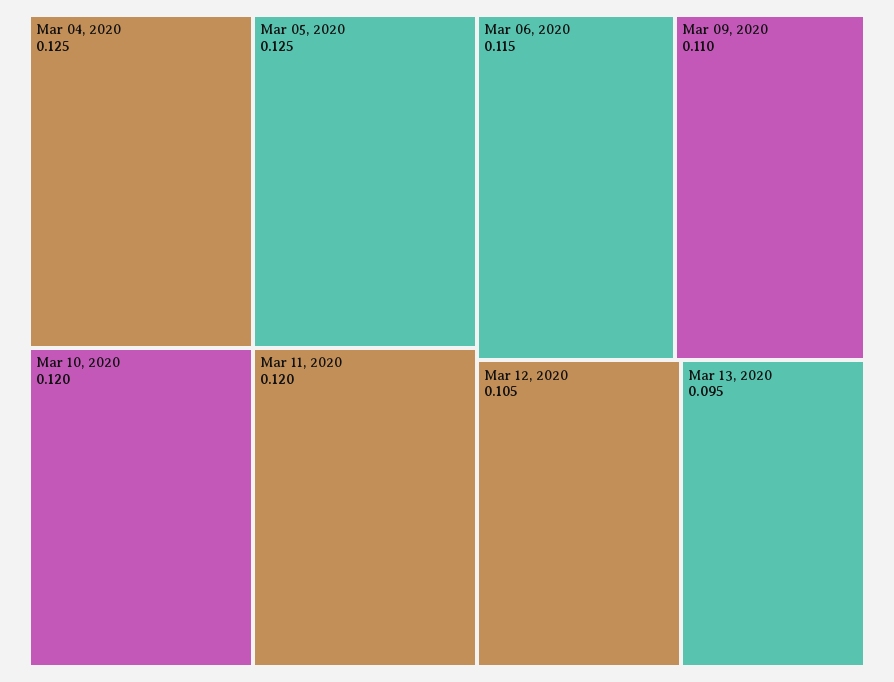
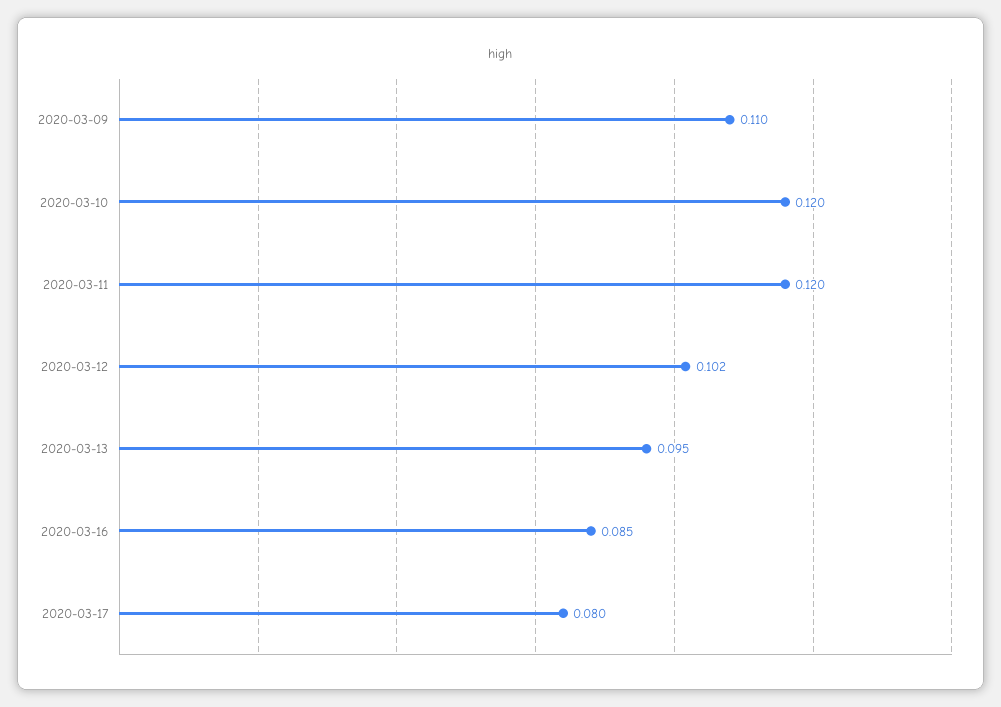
Mar 04, 2020: 0.125 -> none
Mar 05, 2020: 0.125 -> none
Mar 06, 2020: 0.115 -> none
Mar 12, 2020: 0.105 -> 0.102
2020-03-16: none -> 0.085
2020-03-17: none -> 0.08

